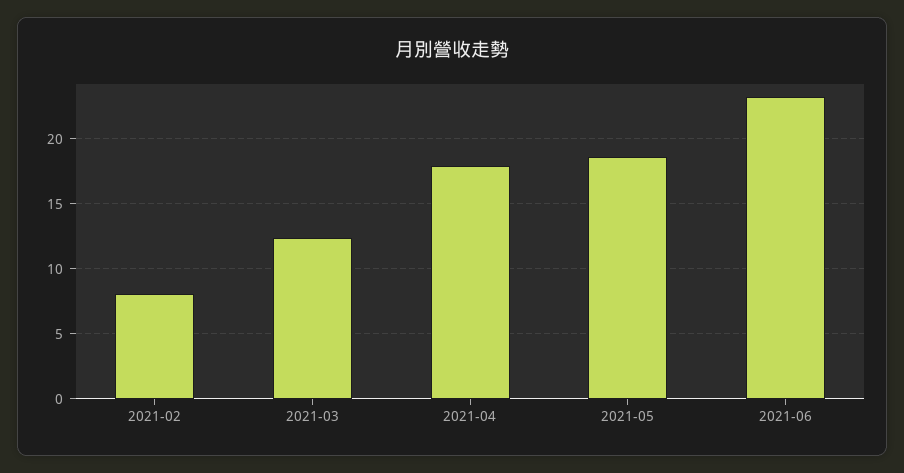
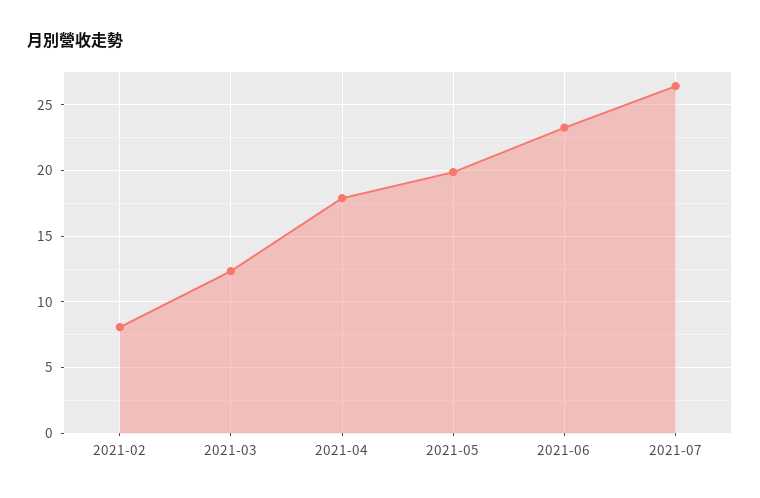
2021-05: 18.5 -> 20
2021-07: none -> 26.5

